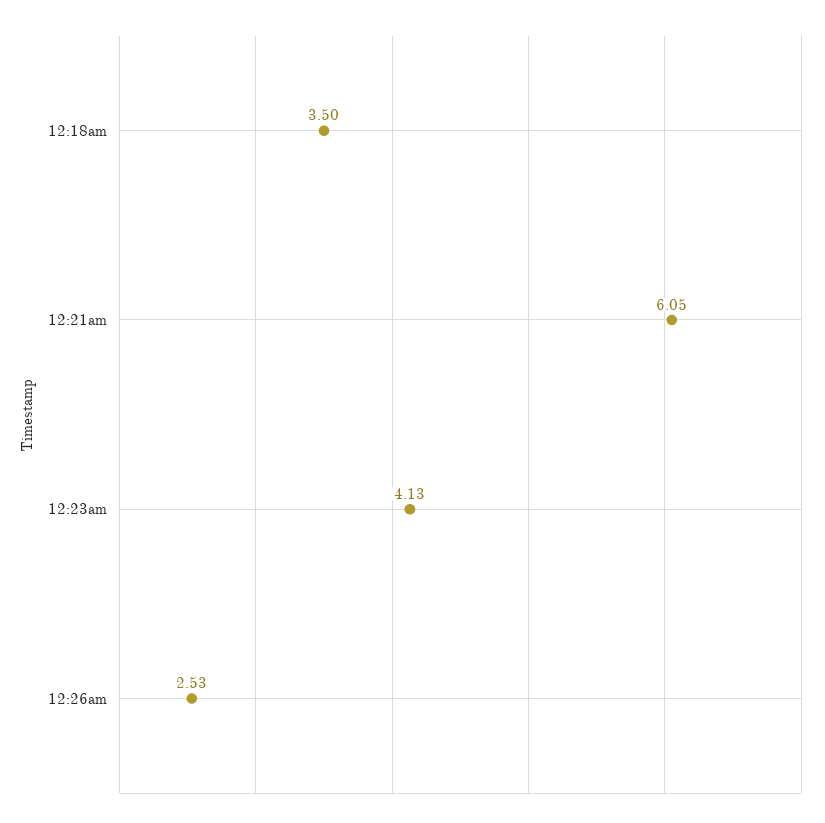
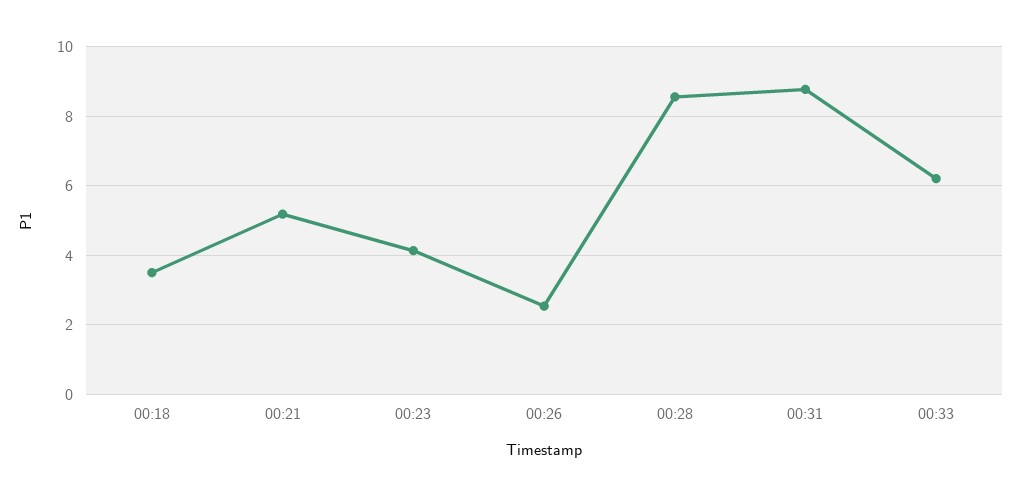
12:21am: 6.05 -> 5.2
00:28: none -> 8.6
00:31: none -> 8.8
00:33: none -> 6.2

